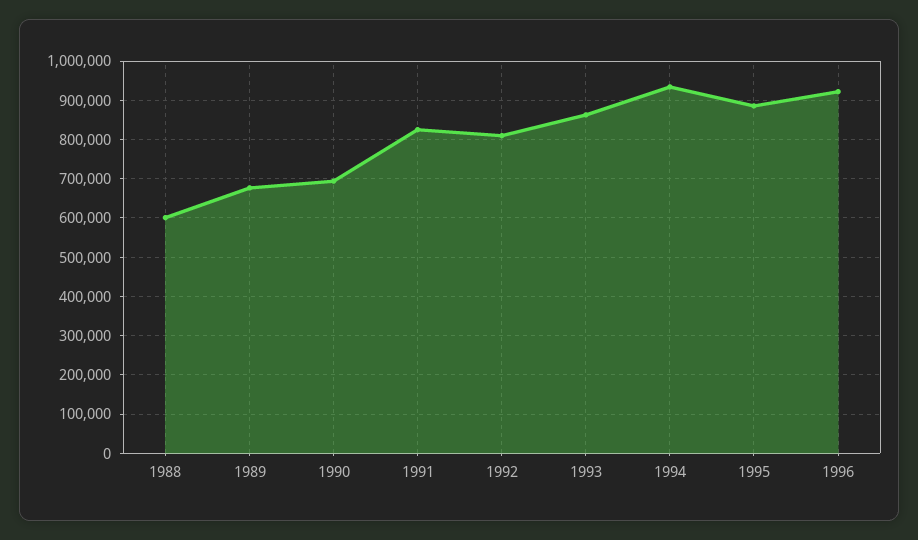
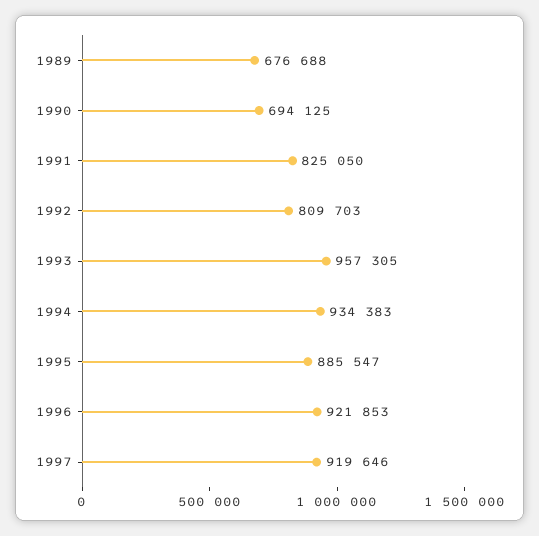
1988: 600000 -> none
1993: 860000 -> 957305
1997: none -> 919646

